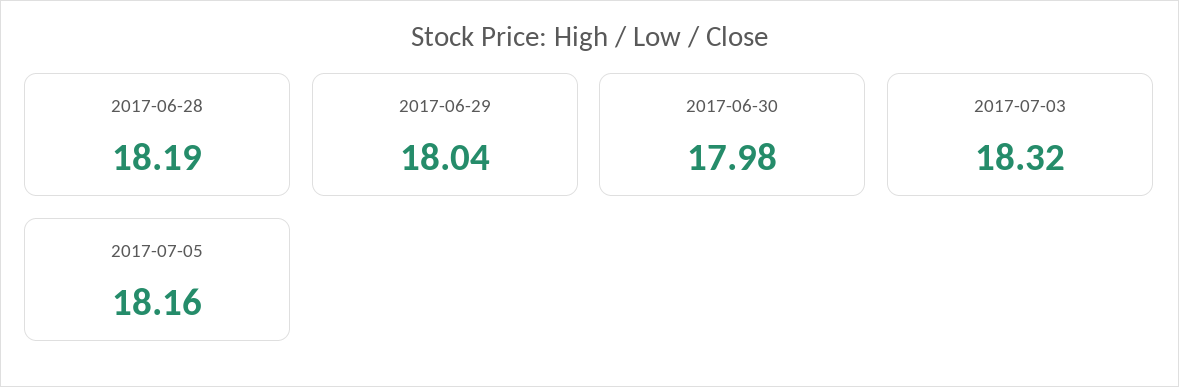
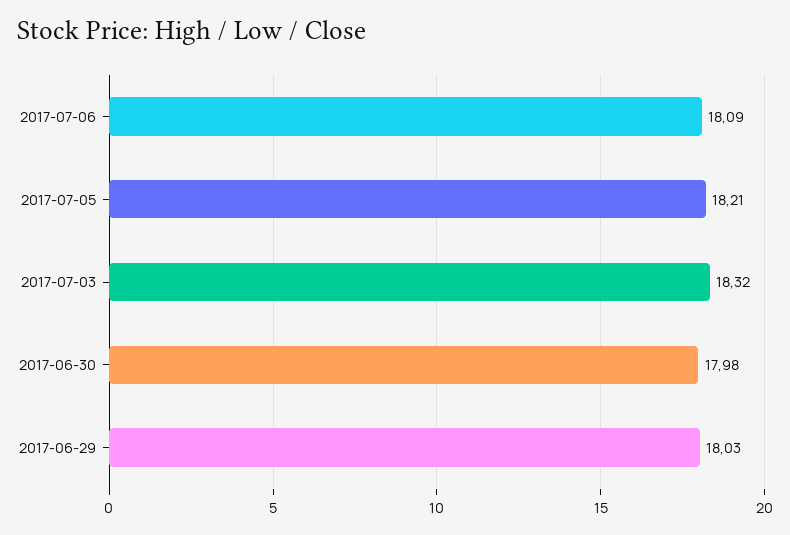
2017-06-28: 18.19 -> none
2017-06-29: 18.04 -> 18.03
2017-07-05: 18.16 -> 18.21
2017-07-06: none -> 18.09

